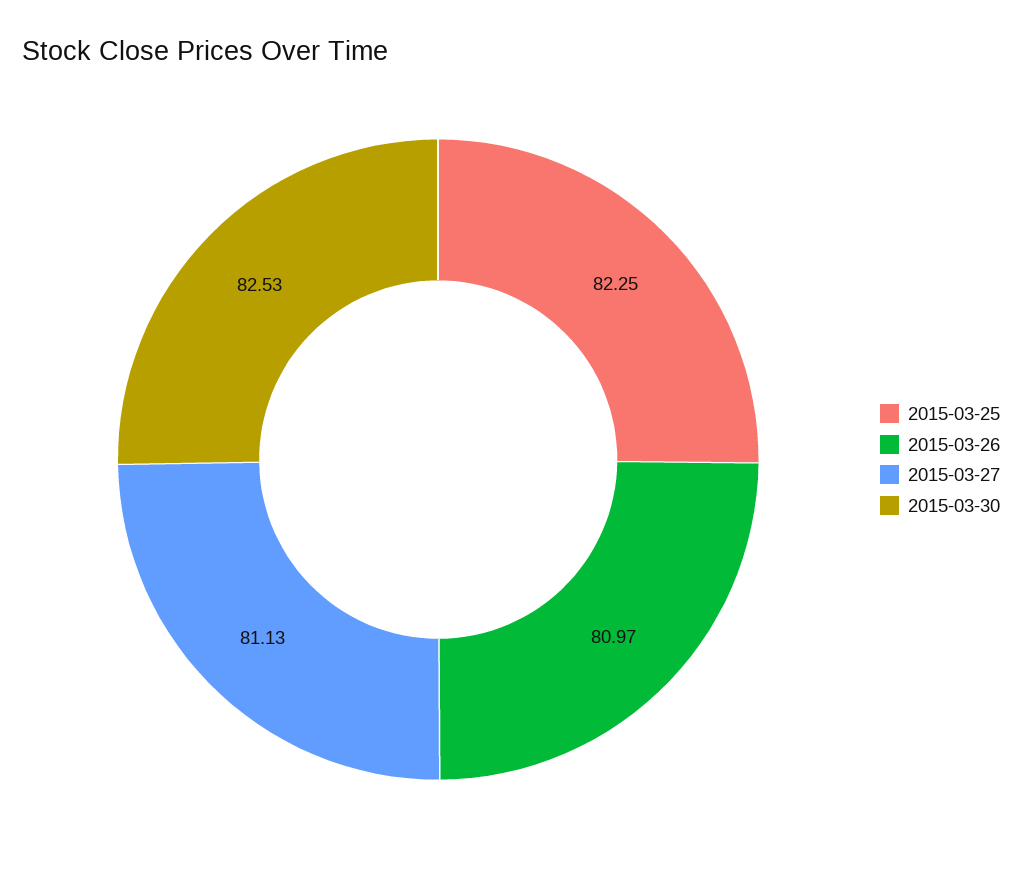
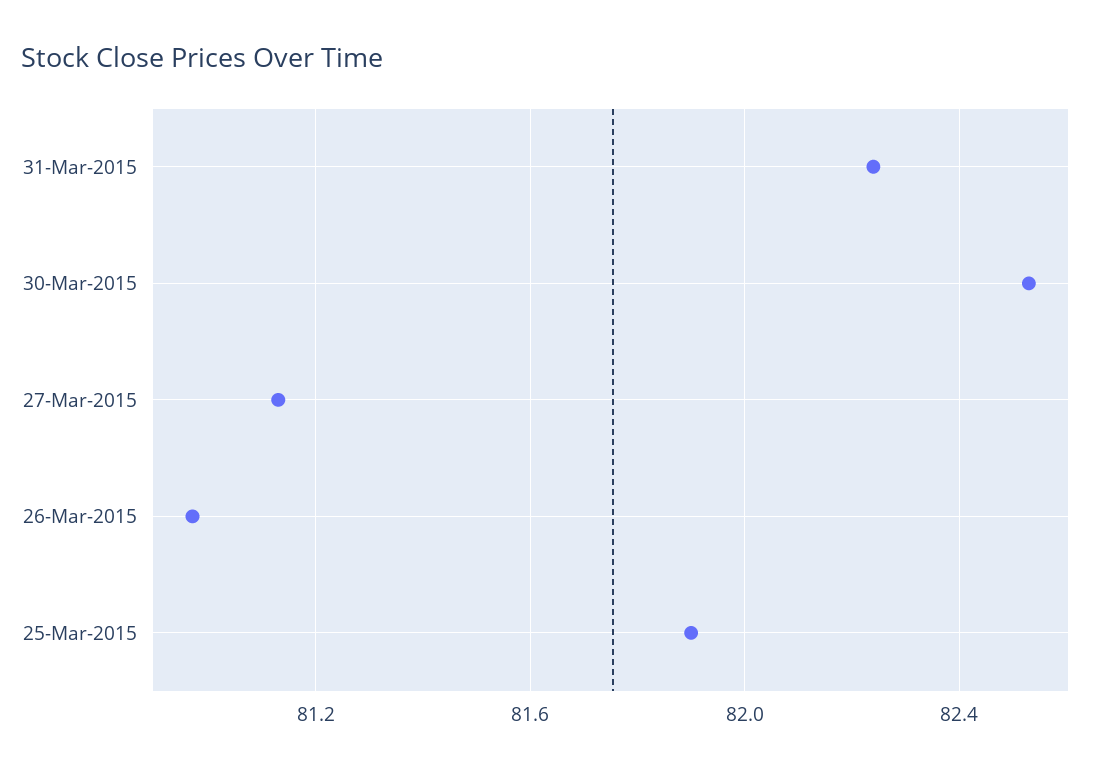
2015-03-25: 82.25 -> 81.9
31-Mar-2015: none -> 82.25

